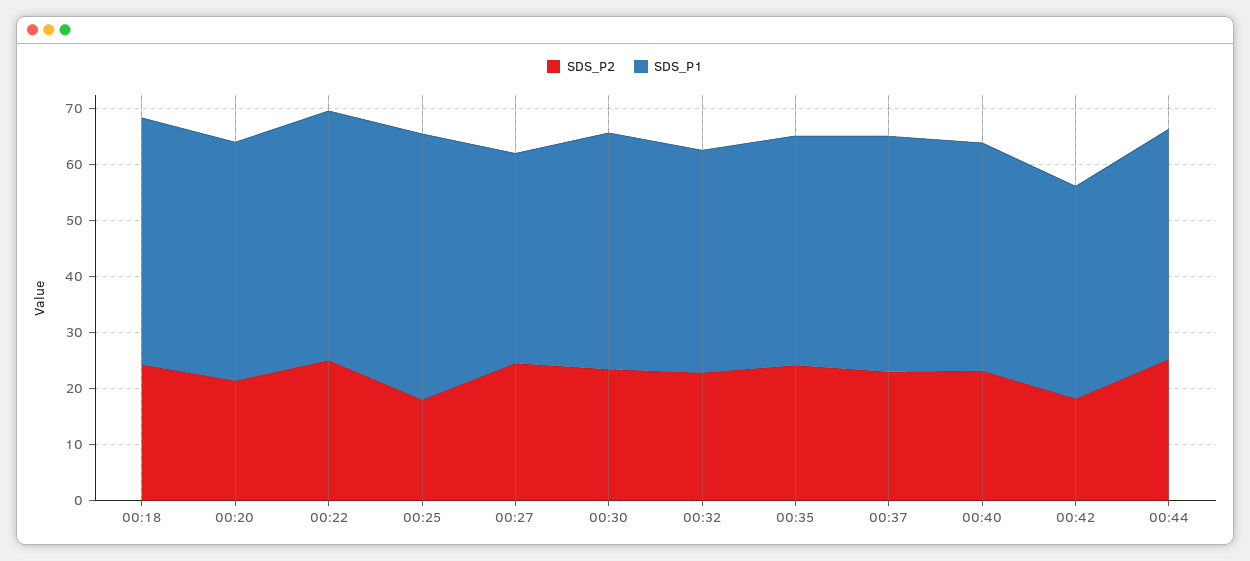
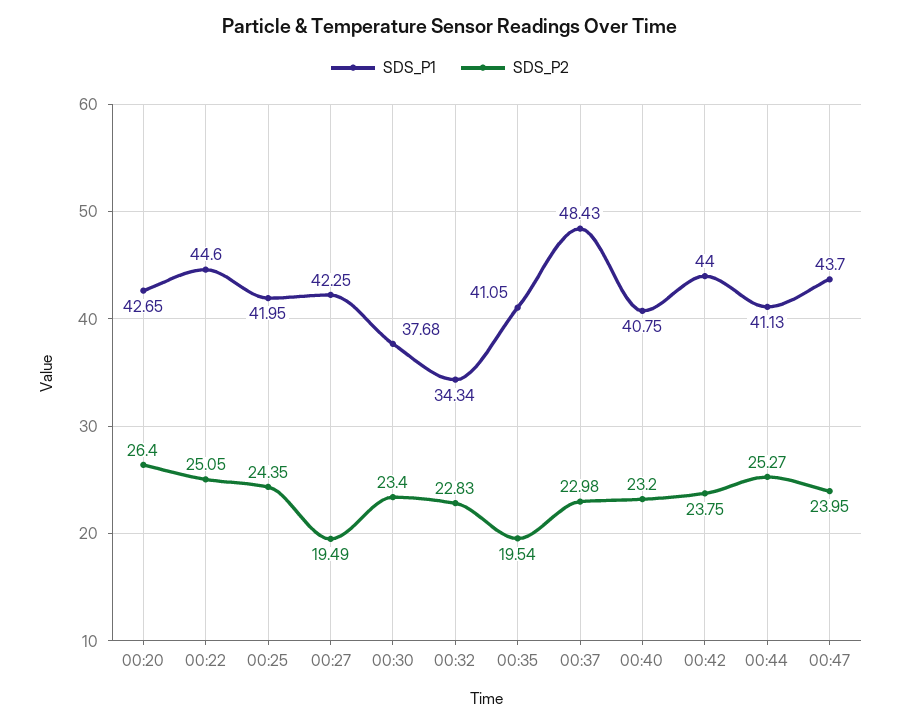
SDS_P2, 00:18: 24 -> none
SDS_P1, 00:18: 44 -> none
SDS_P2, 00:20: 22 -> 26.4
SDS_P2, 00:25: 18 -> 24.35
SDS_P1, 00:25: 48 -> 41.95
SDS_P2, 00:27: 24 -> 19.49
SDS_P1, 00:27: 38 -> 42.25
SDS_P1, 00:30: 42 -> 37.68
SDS_P1, 00:32: 40 -> 34.34
SDS_P2, 00:35: 24 -> 19.54
SDS_P1, 00:37: 42 -> 48.43
SDS_P2, 00:42: 18 -> 23.75
SDS_P1, 00:42: 38 -> 44
SDS_P1, 00:47: none -> 43.7
SDS_P2, 00:47: none -> 23.95

